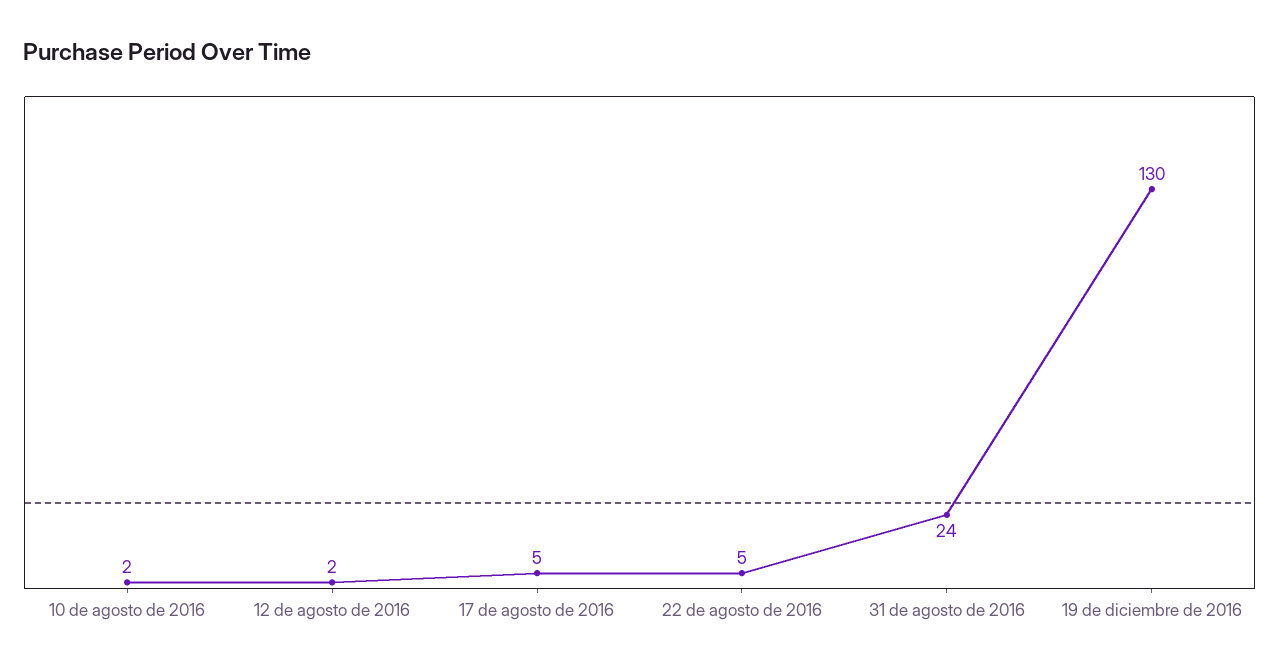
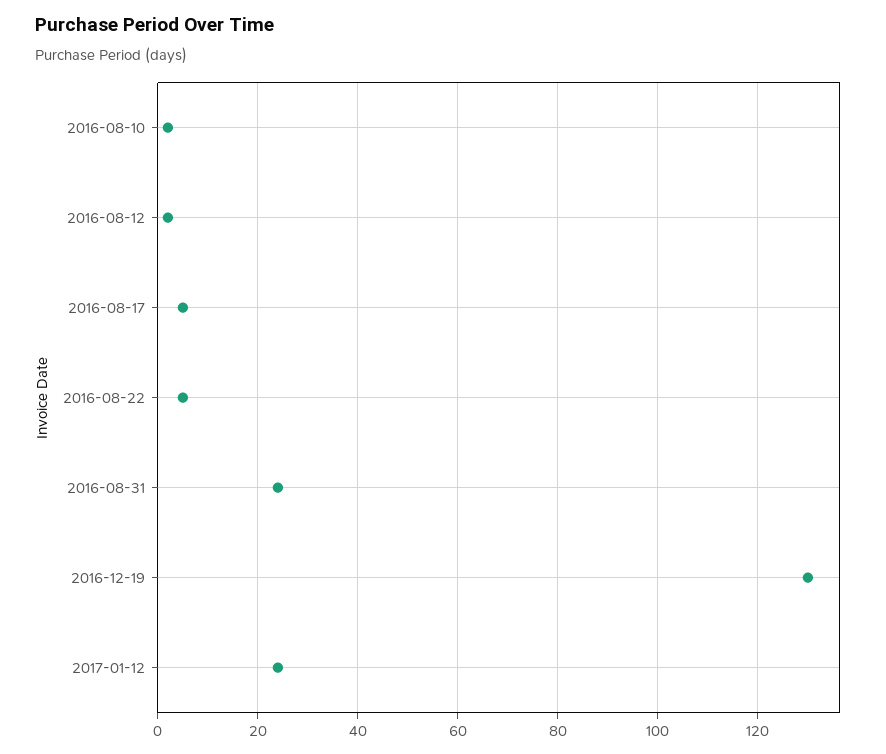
2017-01-12: none -> 25

